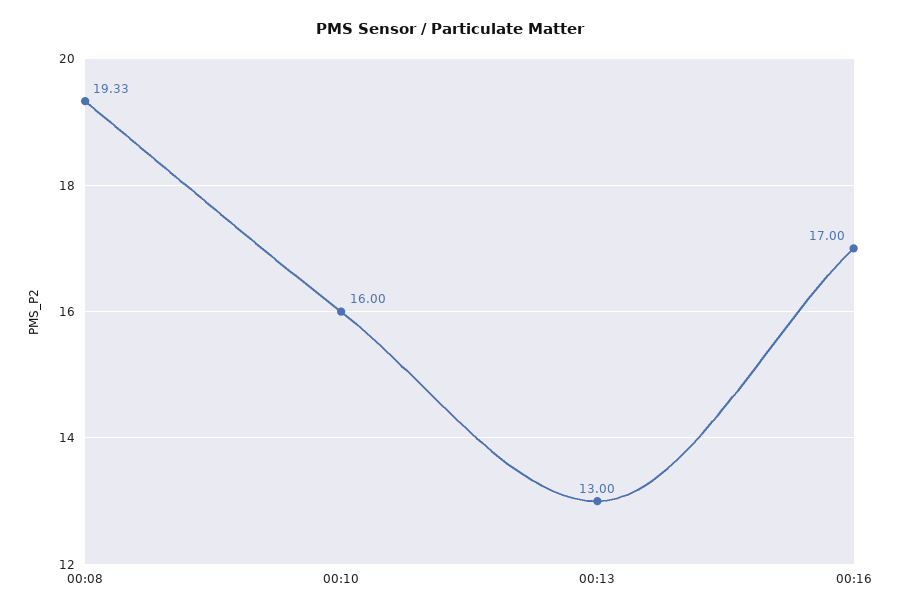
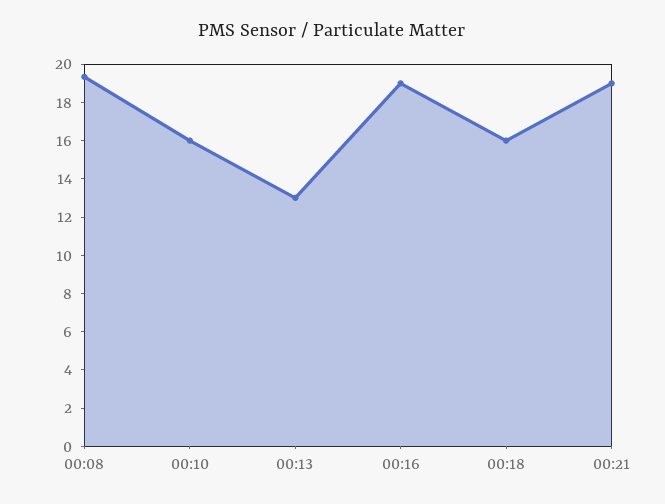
00:16: 17 -> 19
00:18: none -> 16
00:21: none -> 19

